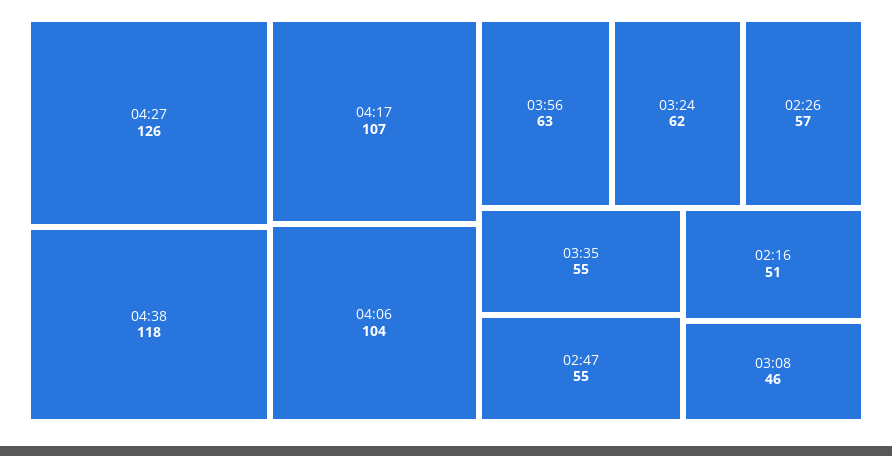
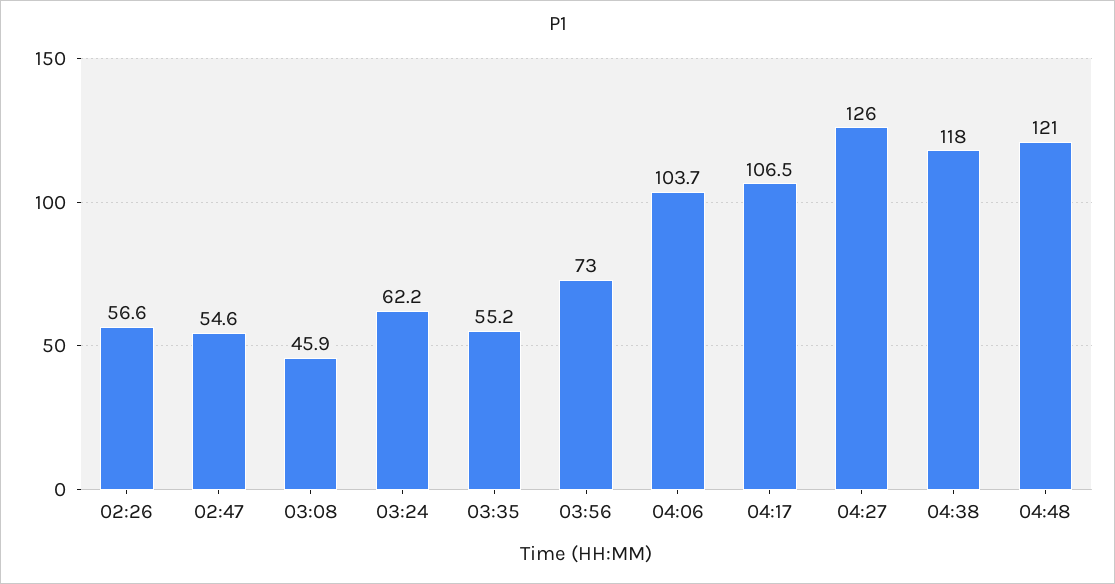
03:56: 63 -> 73
02:16: 51 -> none
04:48: none -> 121

